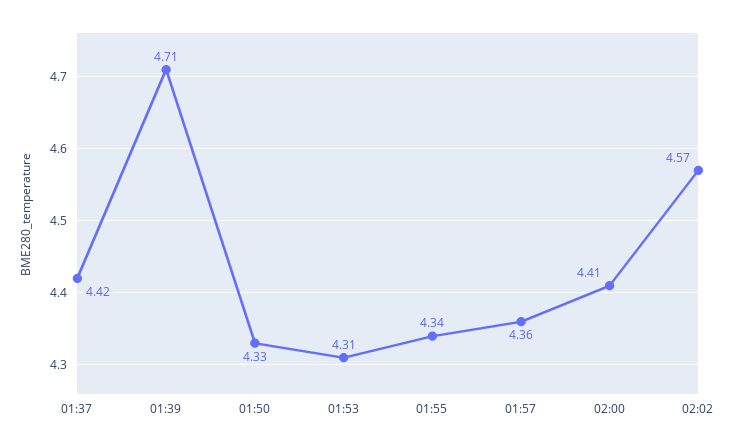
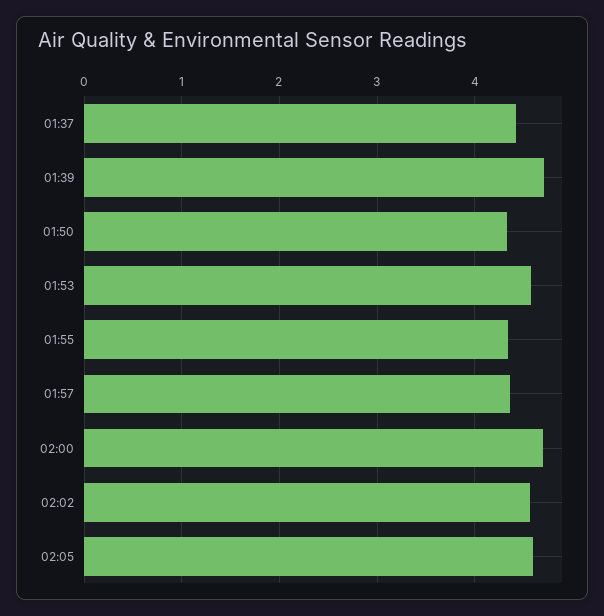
01:53: 4.31 -> 4.6
02:00: 4.41 -> 4.7
02:05: none -> 4.6

